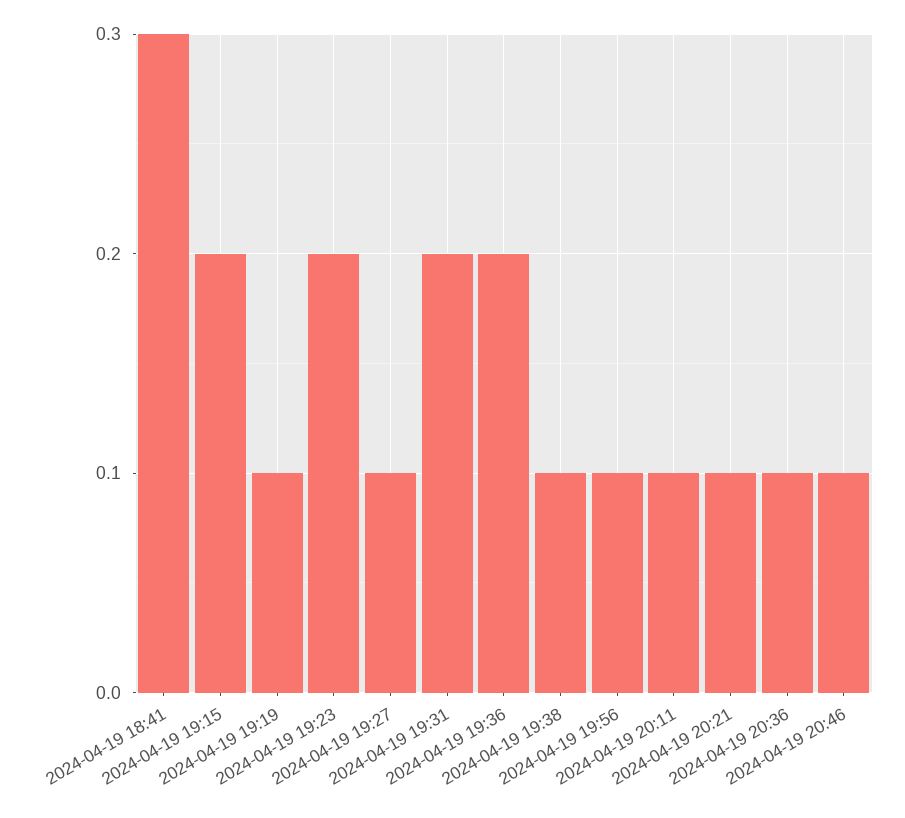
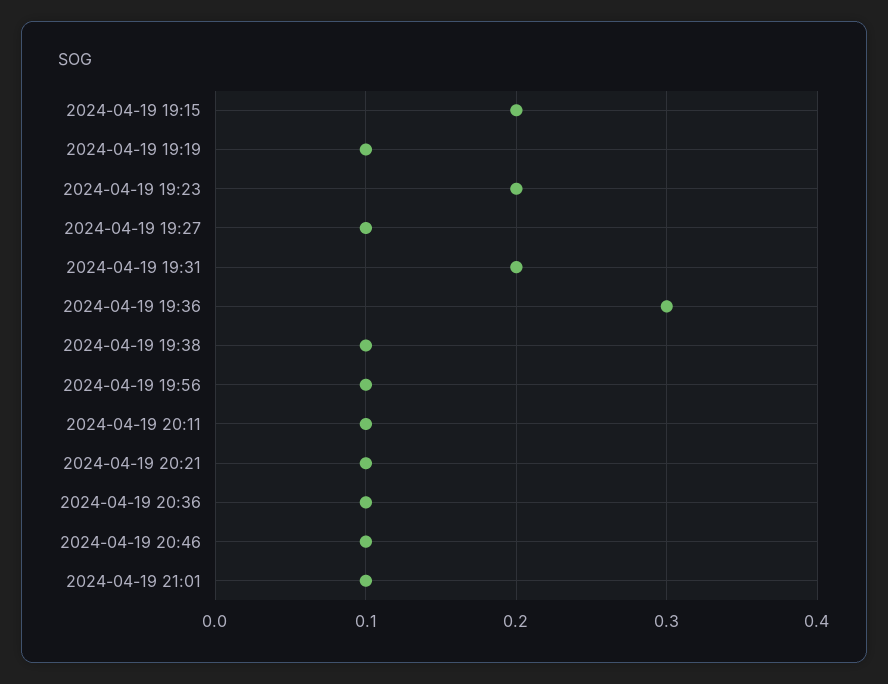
2024-04-19 18:41: 0.3 -> none
2024-04-19 19:36: 0.2 -> 0.3
2024-04-19 21:01: none -> 0.1

